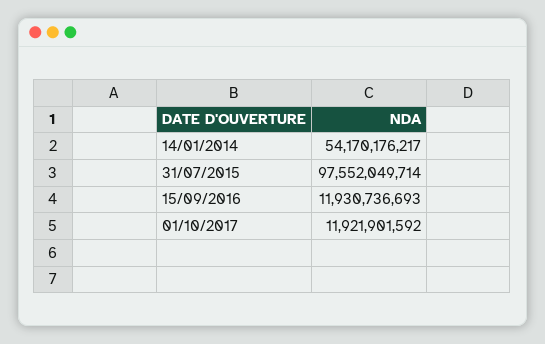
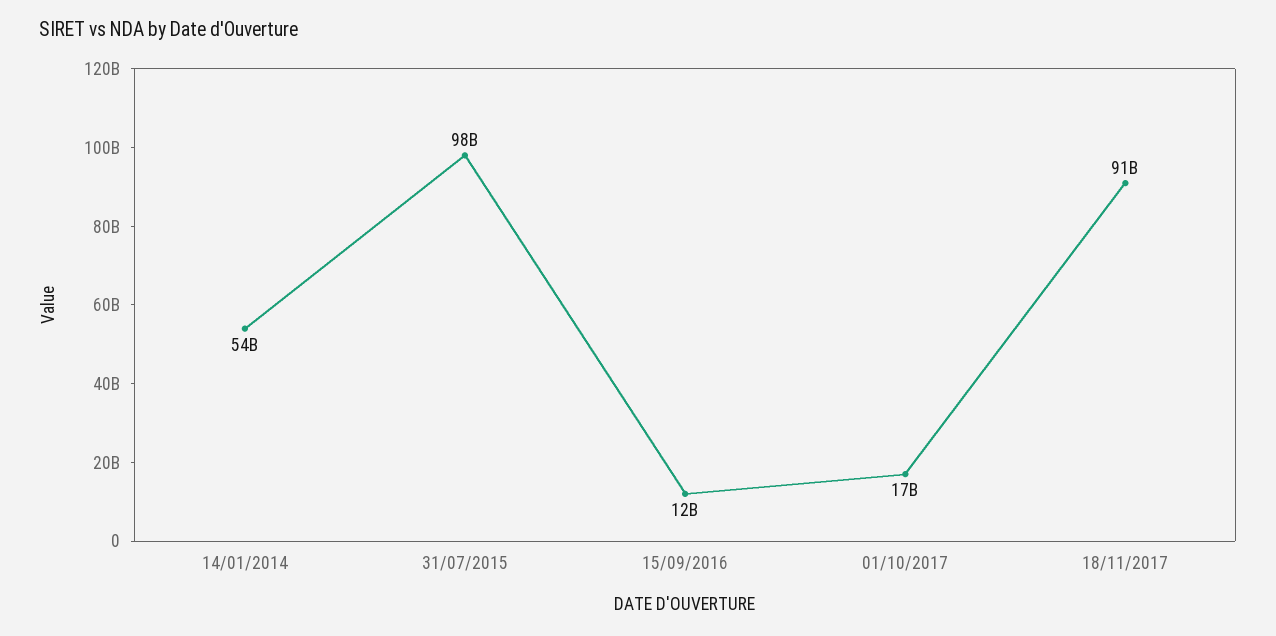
01/10/2017: 11921901592 -> 17000000000
18/11/2017: none -> 91000000000

